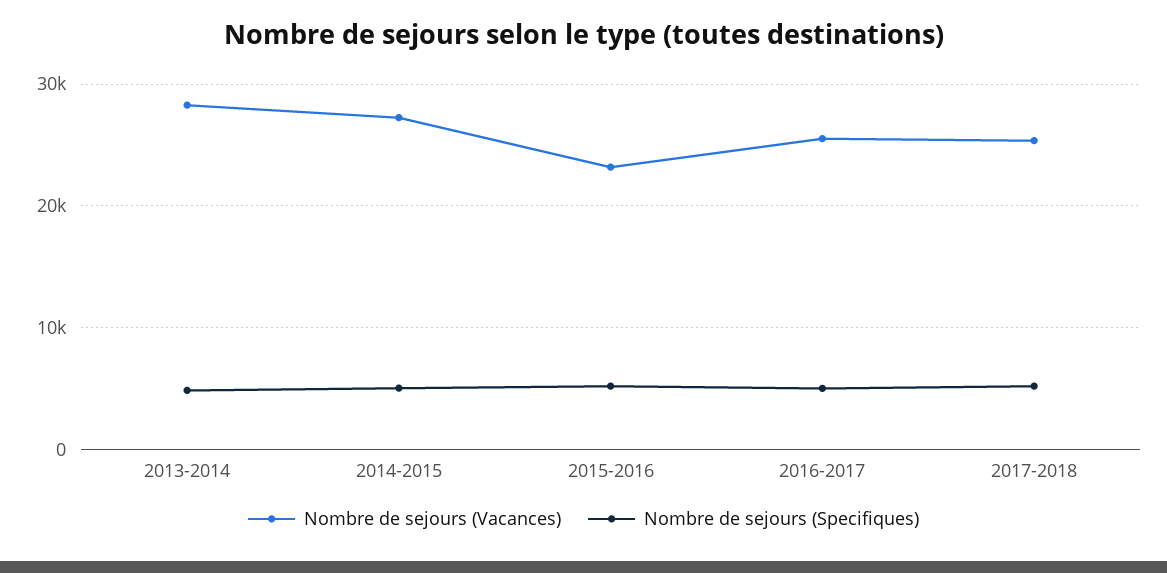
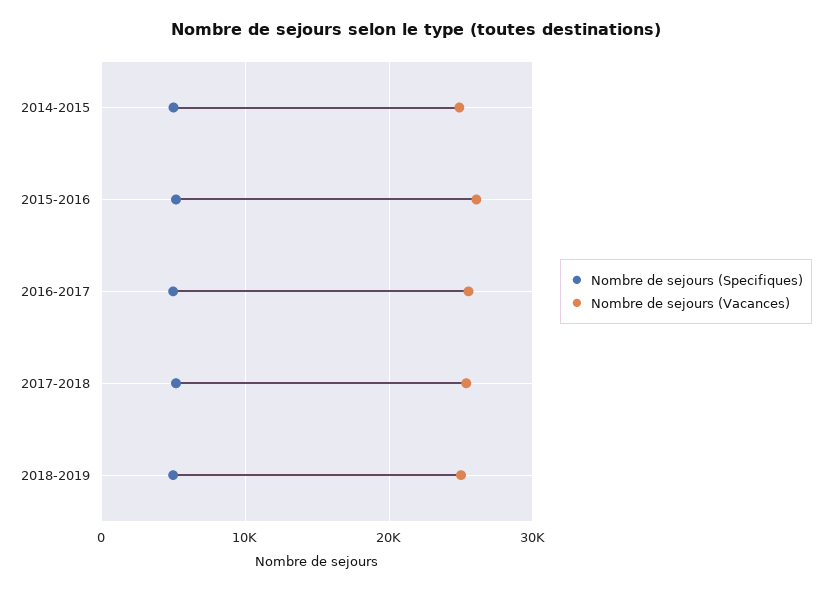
Nombre de sejours (Vacances), 2013-2014: 28000 -> none
Nombre de sejours (Specifiques), 2013-2014: 5000 -> none
Nombre de sejours (Vacances), 2014-2015: 27000 -> 25000
Nombre de sejours (Vacances), 2015-2016: 23000 -> 26000
Nombre de sejours (Specifiques), 2018-2019: none -> 5000
Nombre de sejours (Vacances), 2018-2019: none -> 25000

